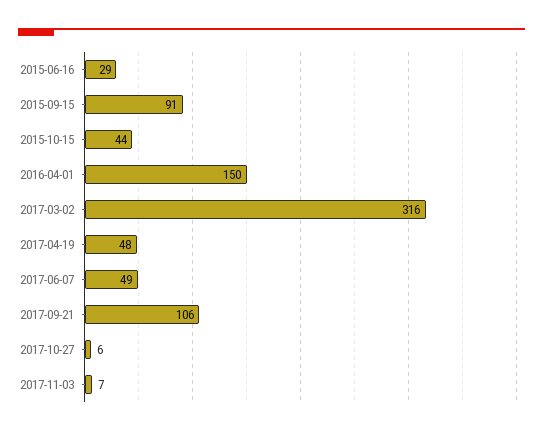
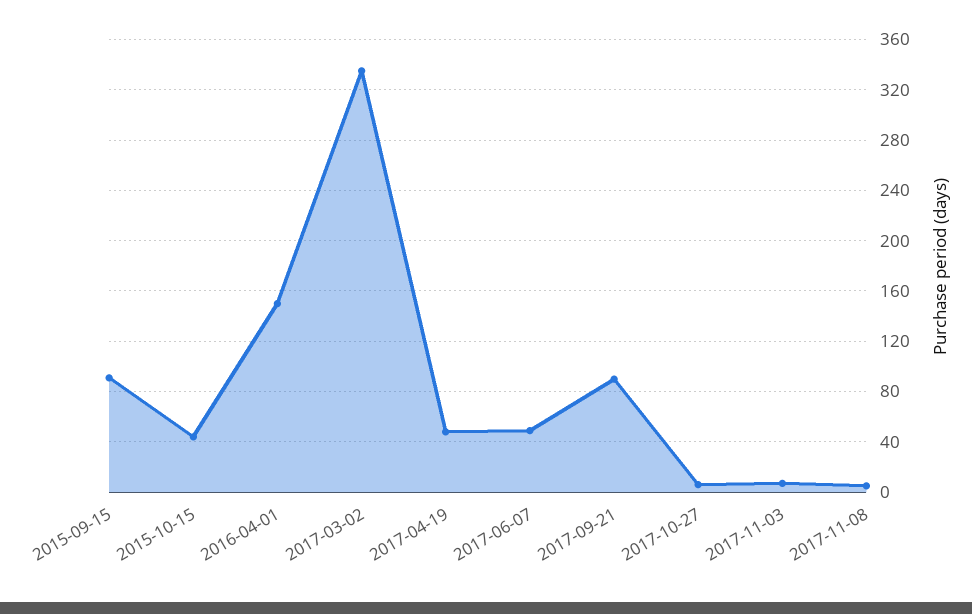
2015-06-16: 29 -> none
2017-03-02: 316 -> 335
2017-09-21: 106 -> 90
2017-11-08: none -> 5

